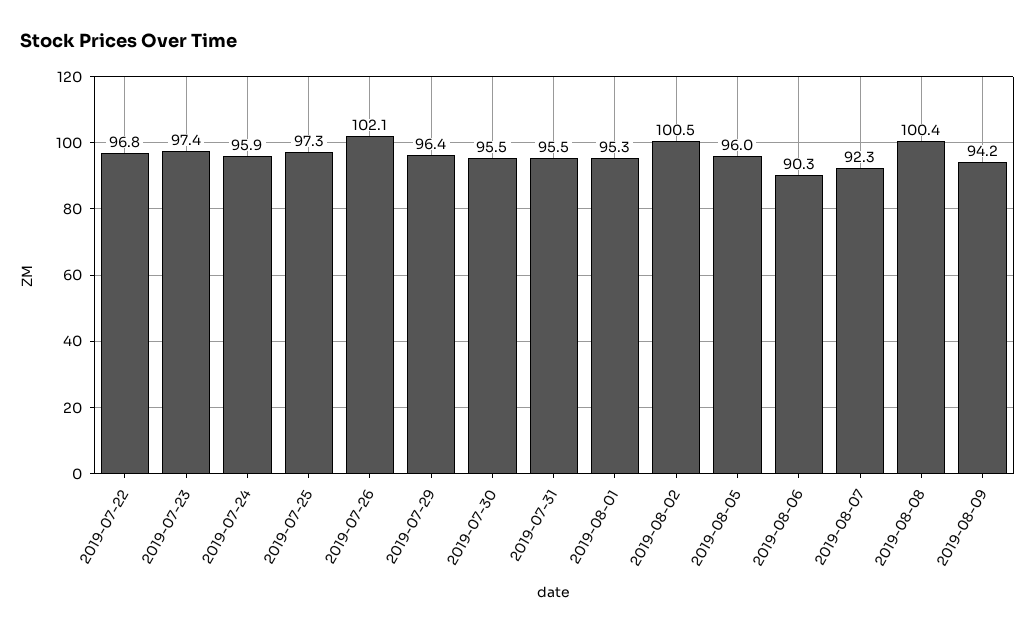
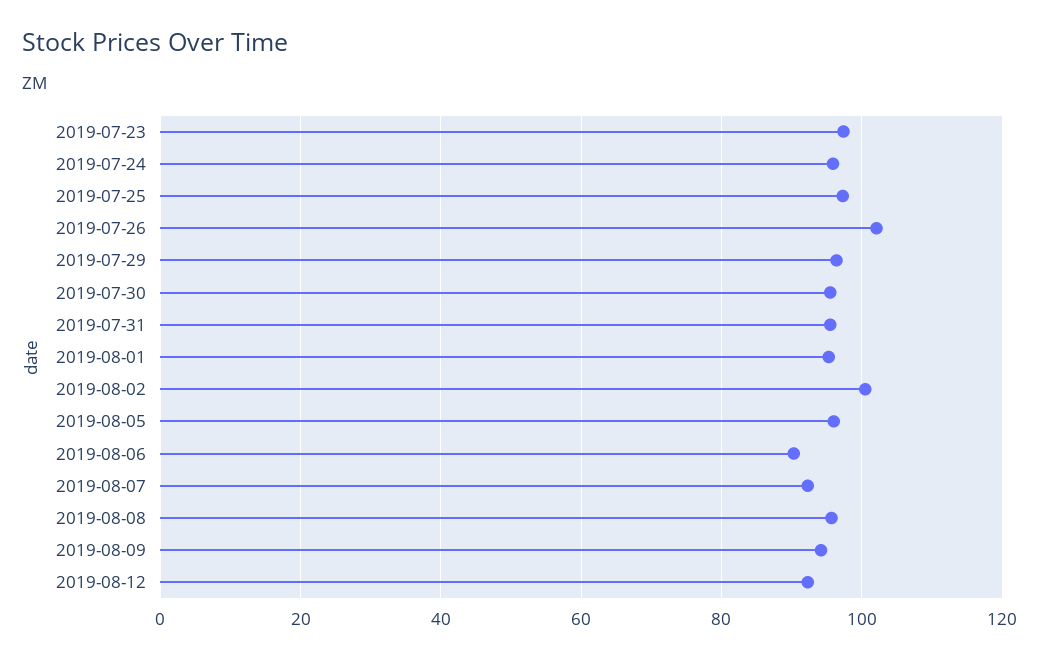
2019-07-22: 96.8 -> none
2019-08-08: 100.4 -> 96
2019-08-12: none -> 92

